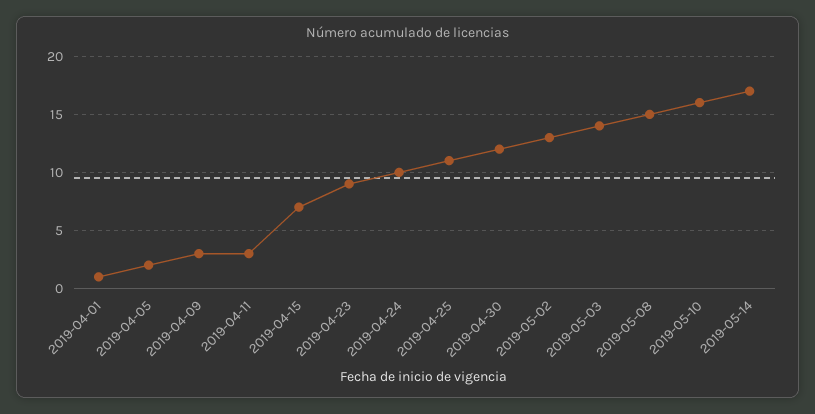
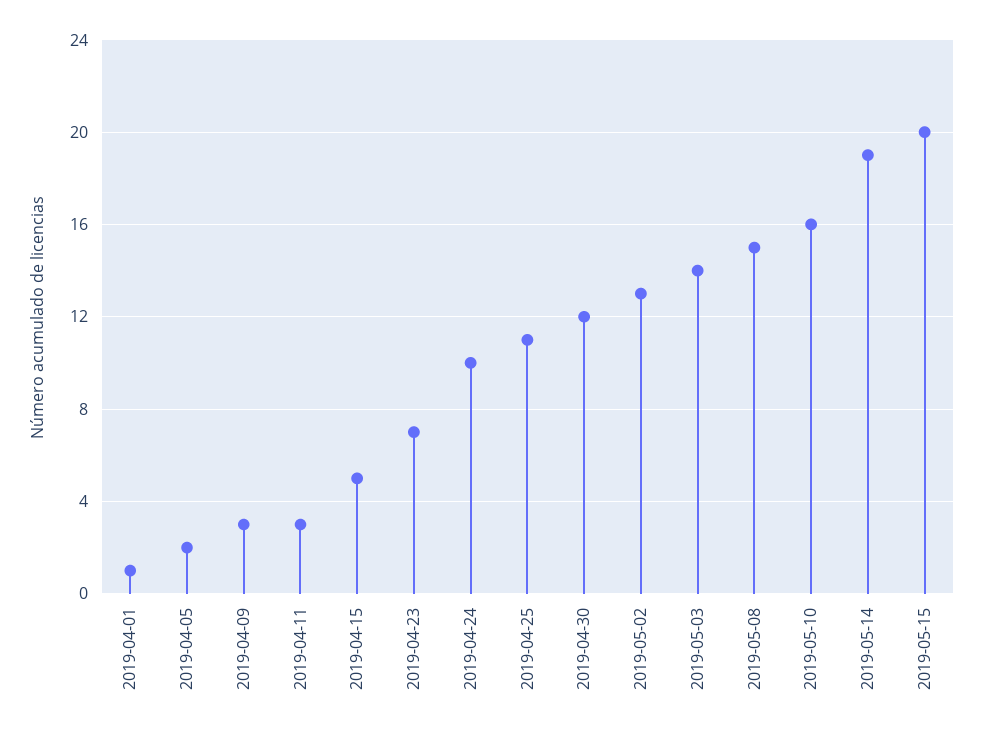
2019-04-15: 7 -> 5
2019-04-23: 9 -> 7
2019-05-14: 17 -> 19
2019-05-15: none -> 20

